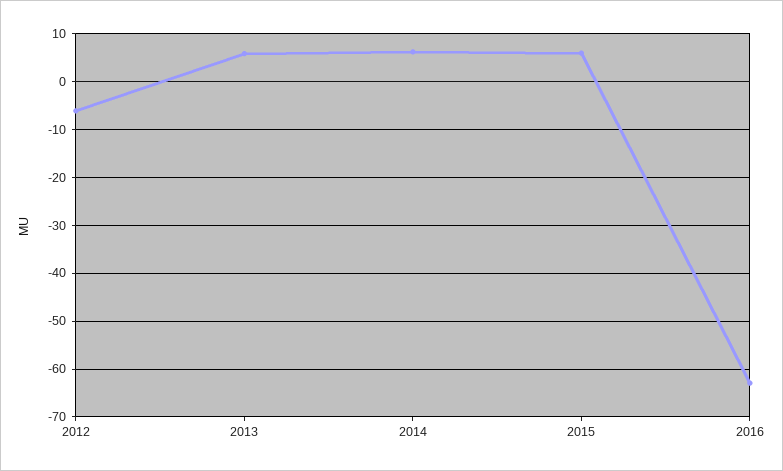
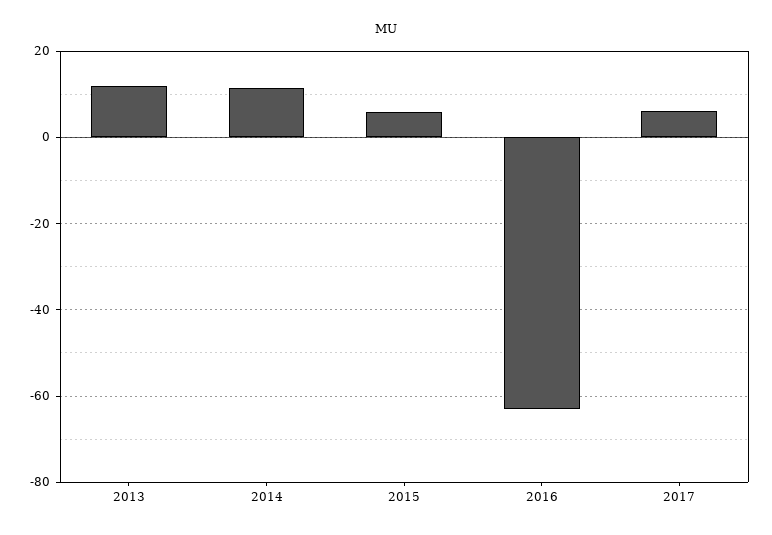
2012: -6 -> none
2013: 6 -> 12
2014: 6 -> 12
2017: none -> 6

